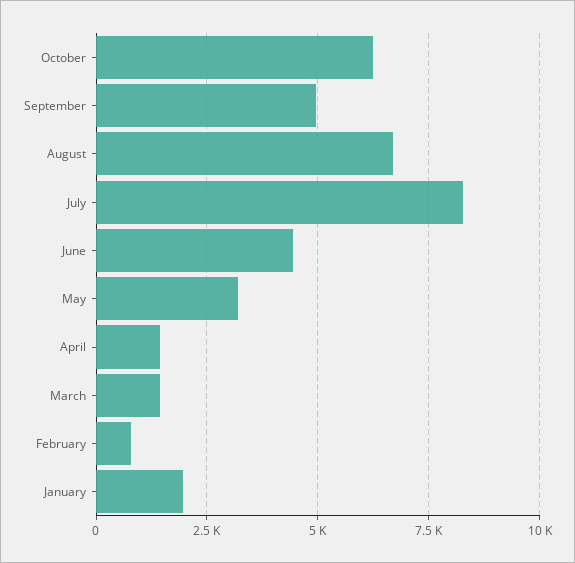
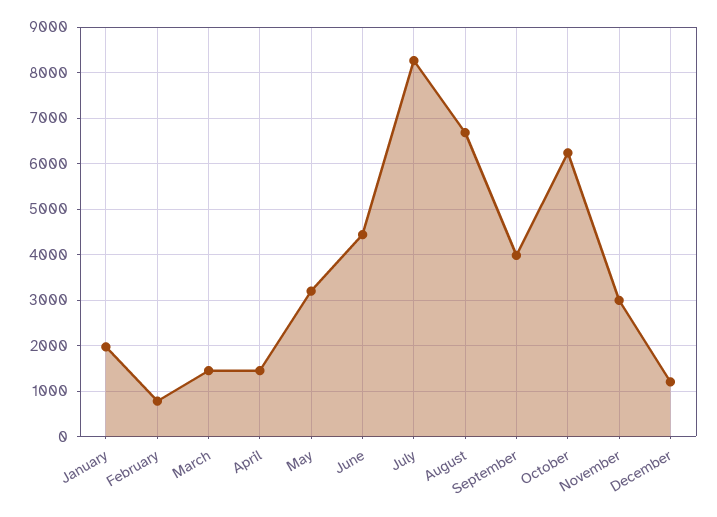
September: 5000 -> 4000
November: none -> 3000
December: none -> 1200

